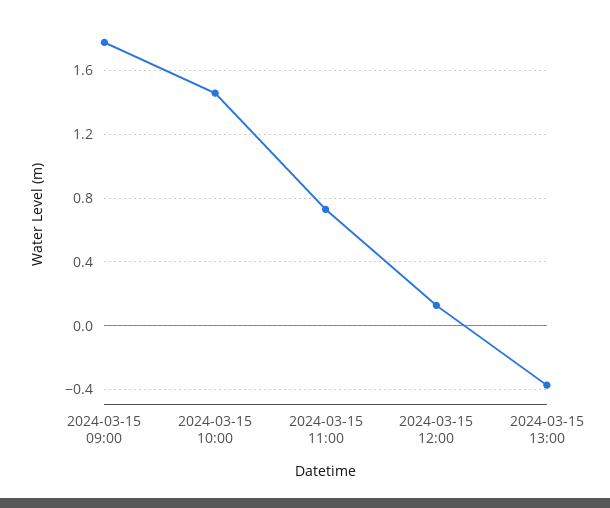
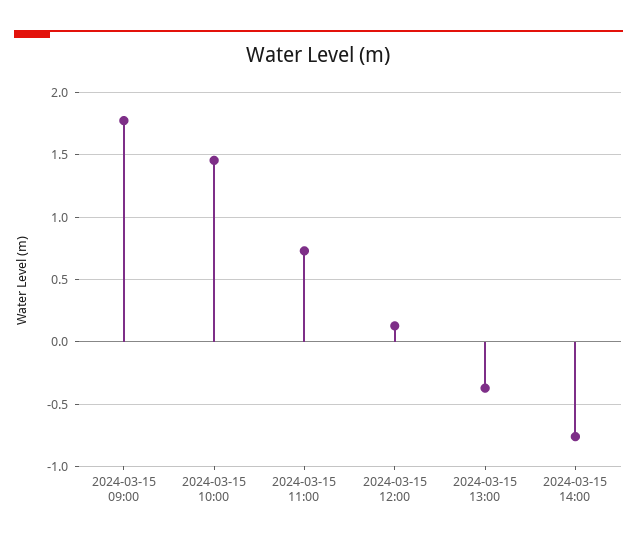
2024-03-15 14:00: none -> -0.75

